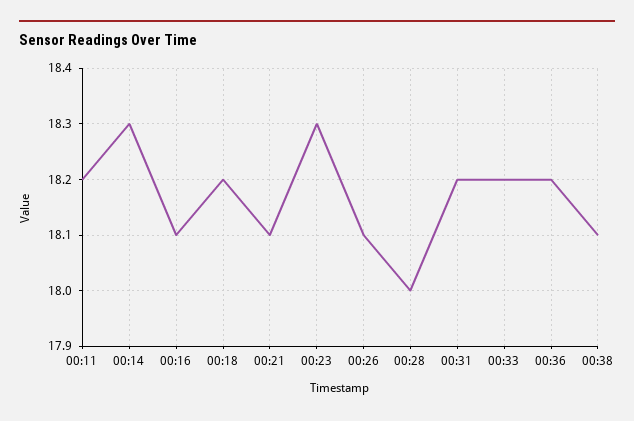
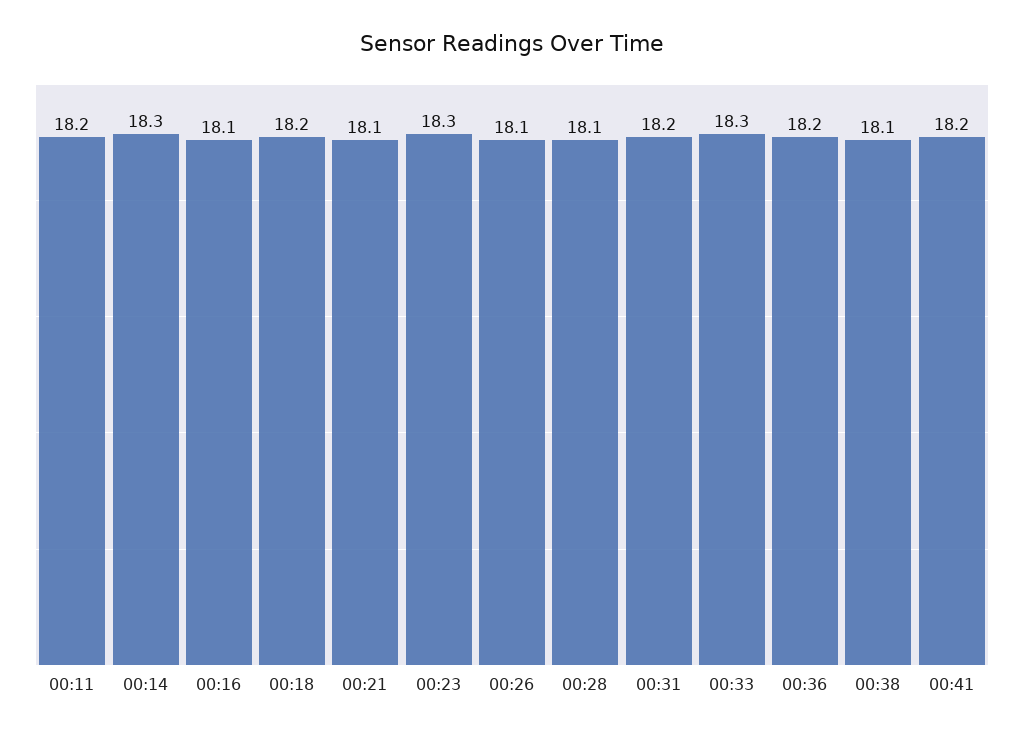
00:28: 18 -> 18.1
00:33: 18.2 -> 18.3
00:41: none -> 18.2

